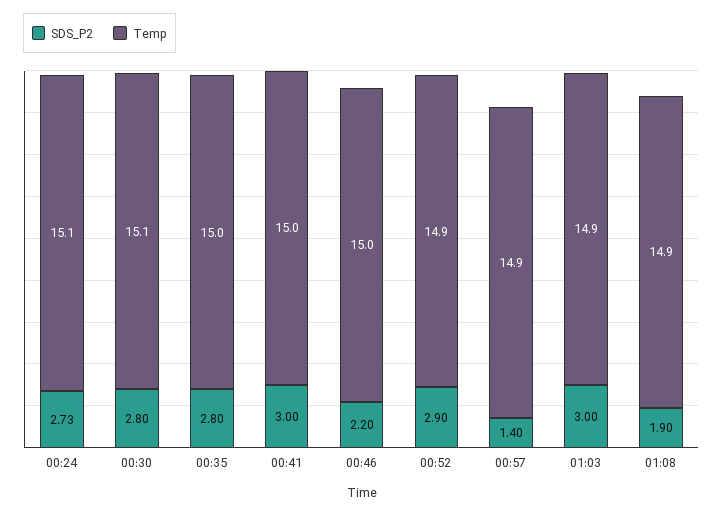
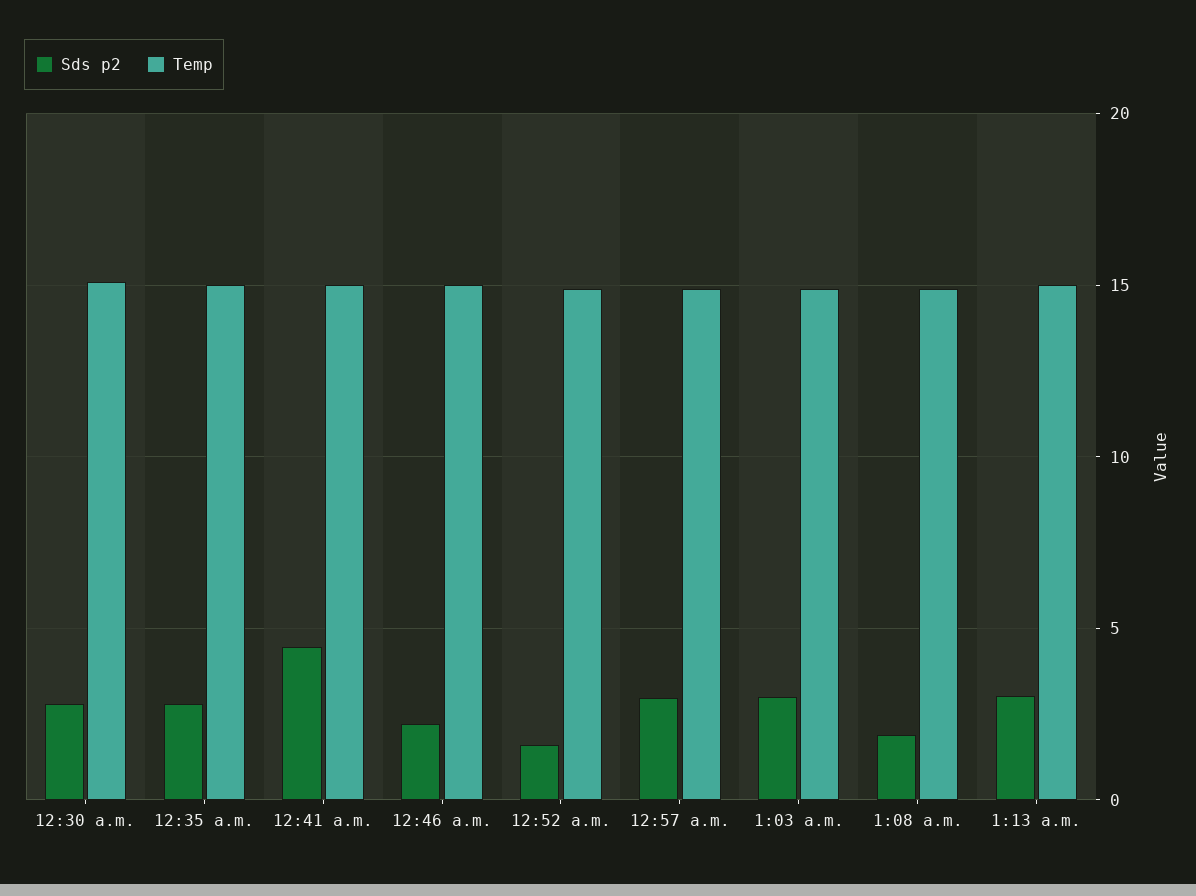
SDS_P2, 00:24: 2.73 -> none
Temp, 00:24: 15.1 -> none
SDS_P2, 00:41: 3 -> 4.5
SDS_P2, 00:52: 2.9 -> 1.5
SDS_P2, 00:57: 1.4 -> 3
SDS_P2, 1:13 a.m.: none -> 3
Temp, 1:13 a.m.: none -> 15

